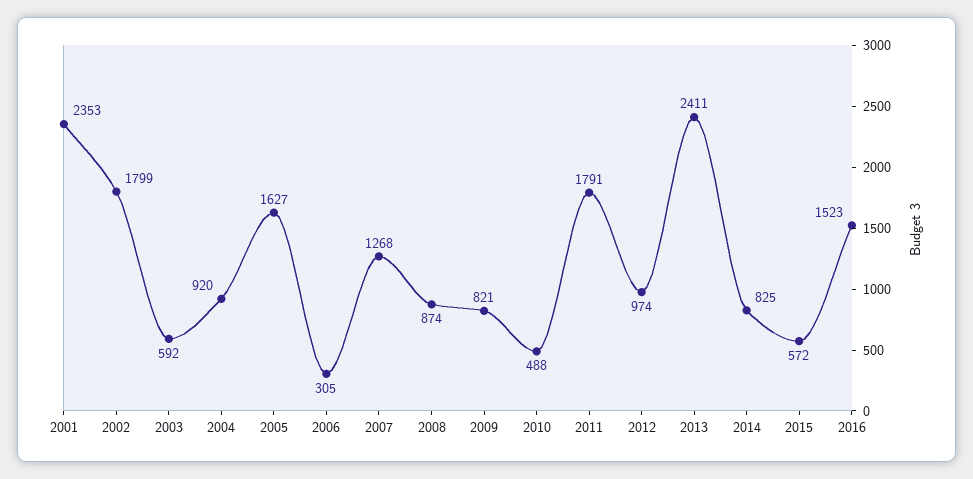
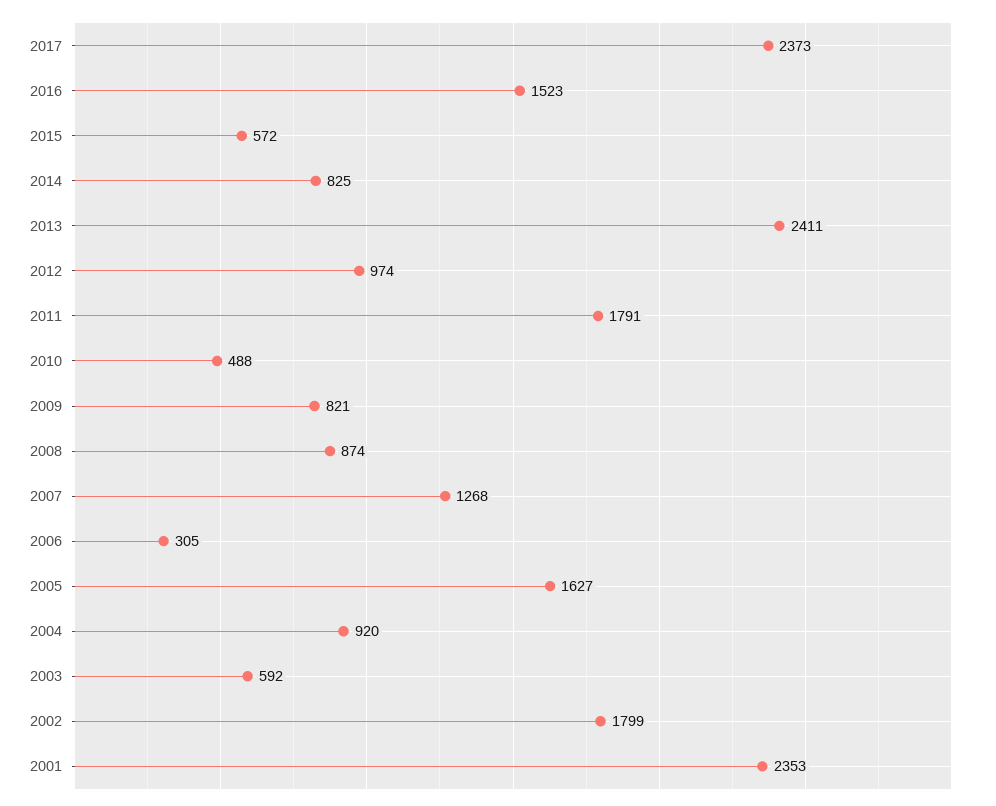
2017: none -> 2373

